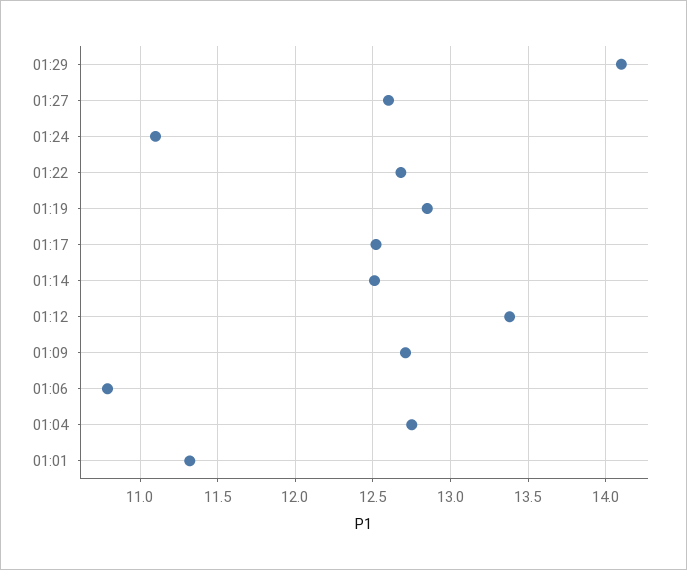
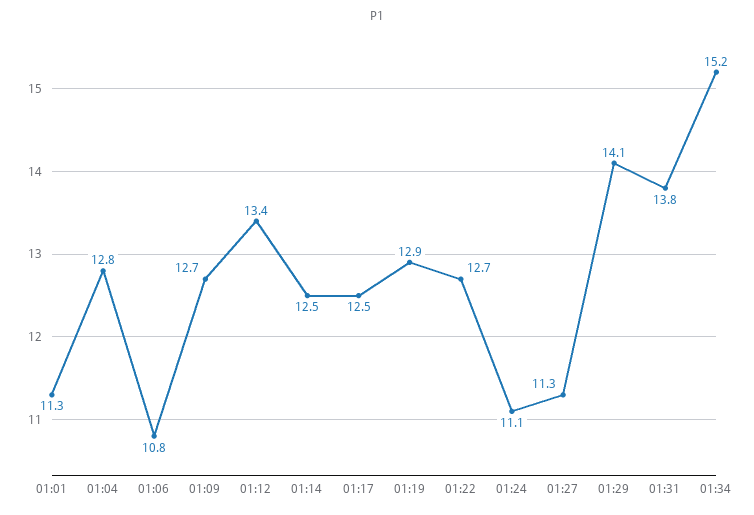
01:27: 12.6 -> 11.3
01:31: none -> 13.8
01:34: none -> 15.2

